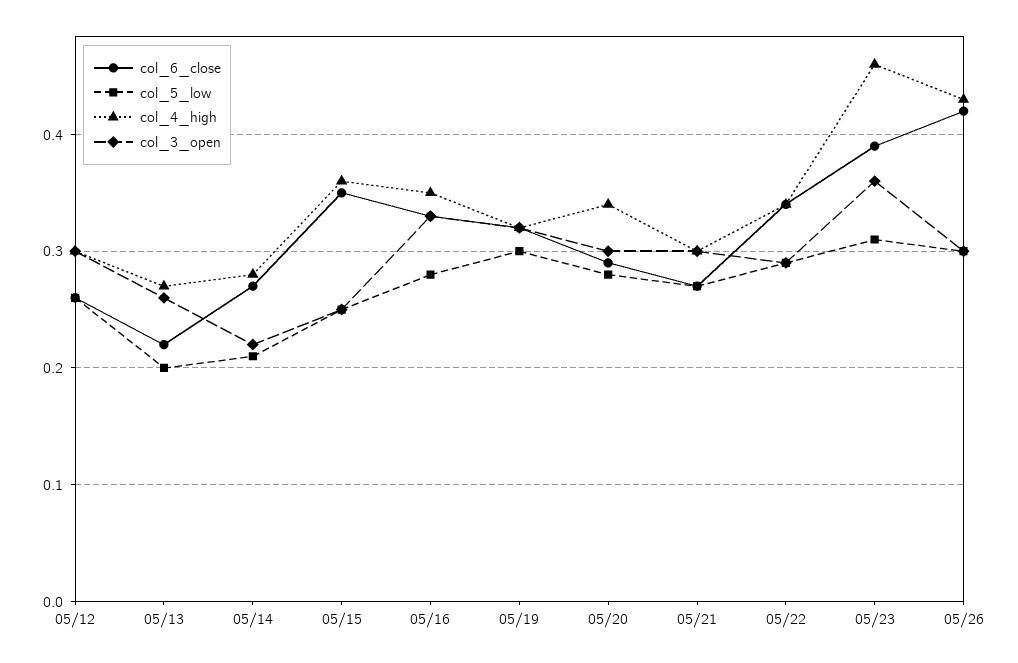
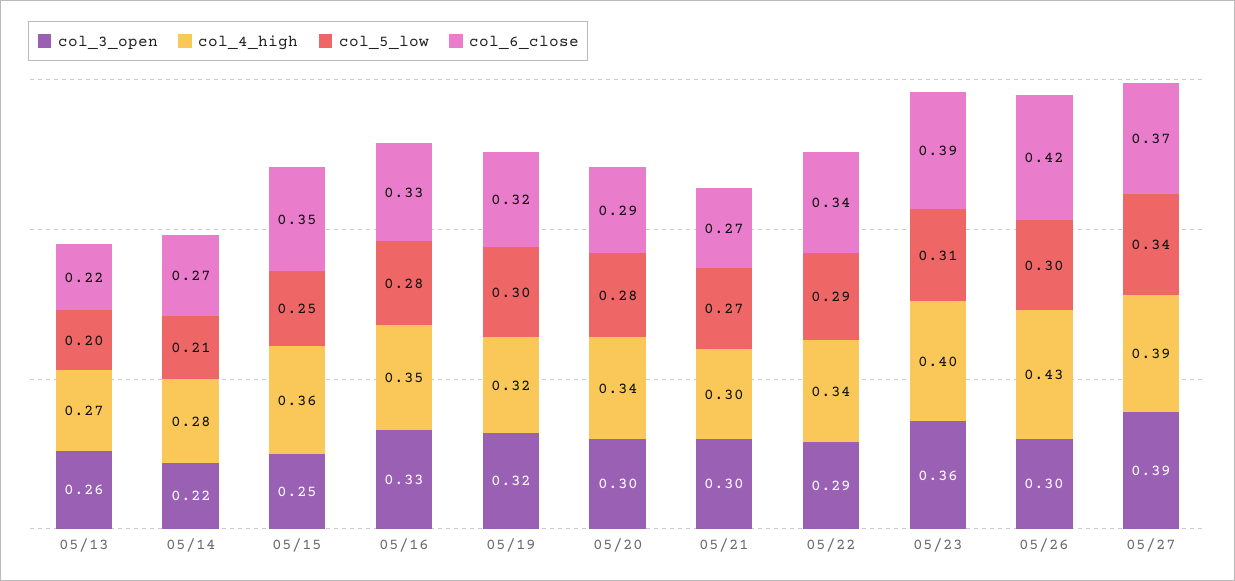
col_6_close, 05/12: 0.26 -> none
col_5_low, 05/12: 0.26 -> none
col_4_high, 05/12: 0.3 -> none
col_3_open, 05/12: 0.3 -> none
col_4_high, 05/23: 0.46 -> 0.4
col_3_open, 05/27: none -> 0.39
col_4_high, 05/27: none -> 0.39
col_5_low, 05/27: none -> 0.34
col_6_close, 05/27: none -> 0.37

